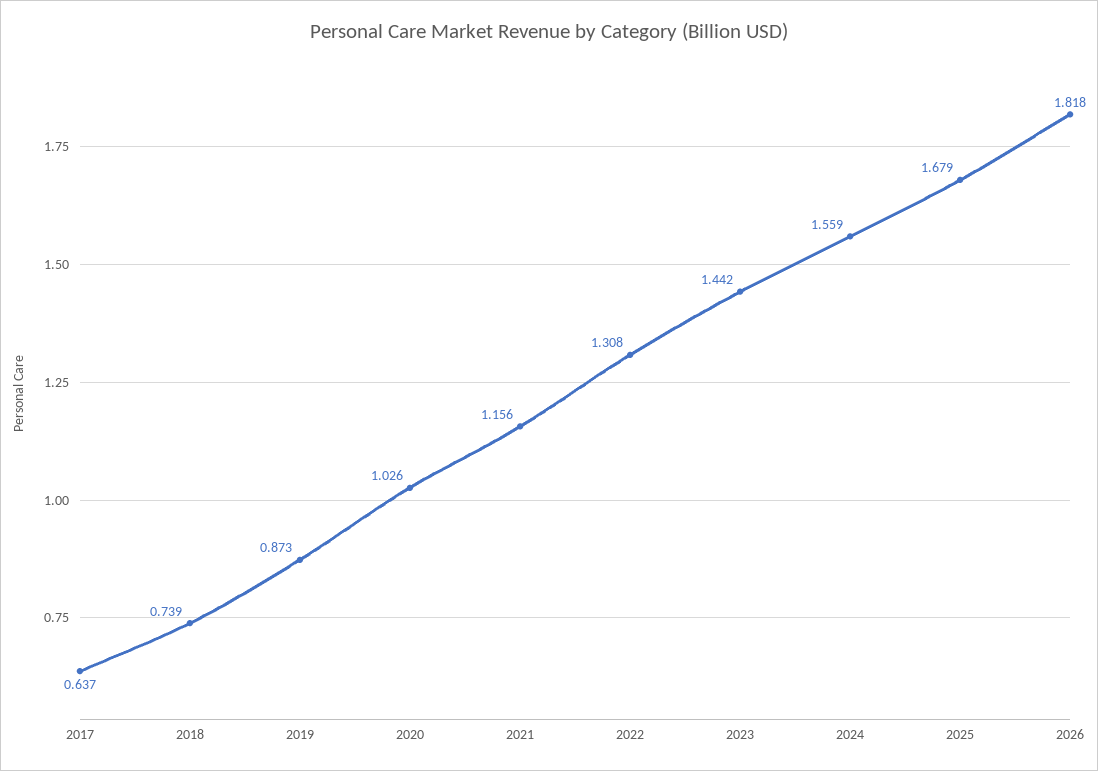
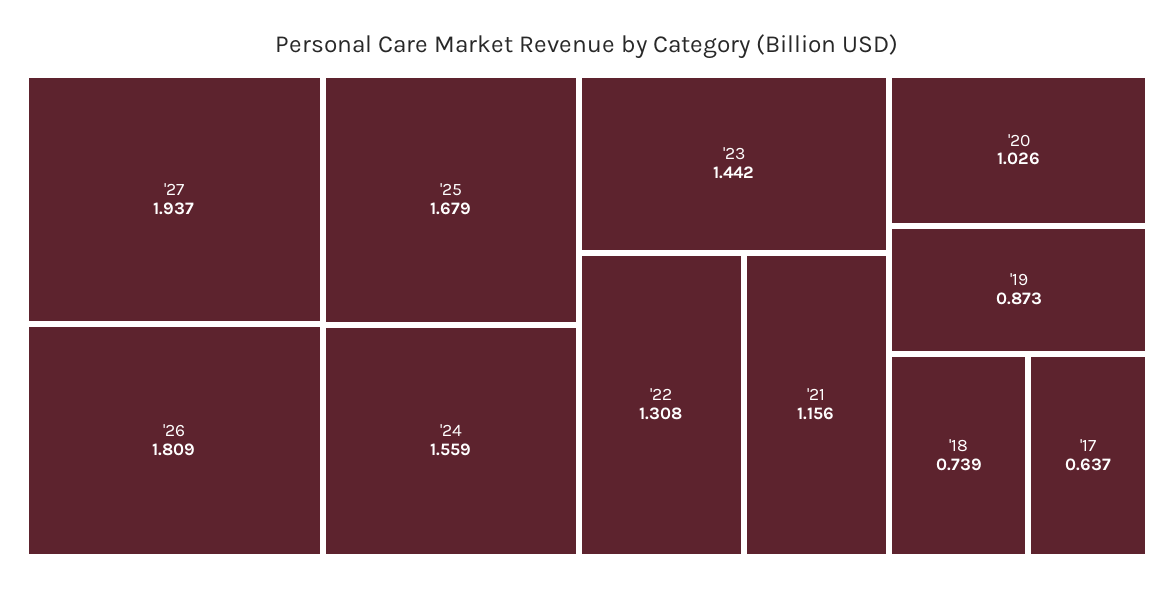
2026: 1.818 -> 1.809
'27: none -> 1.937

